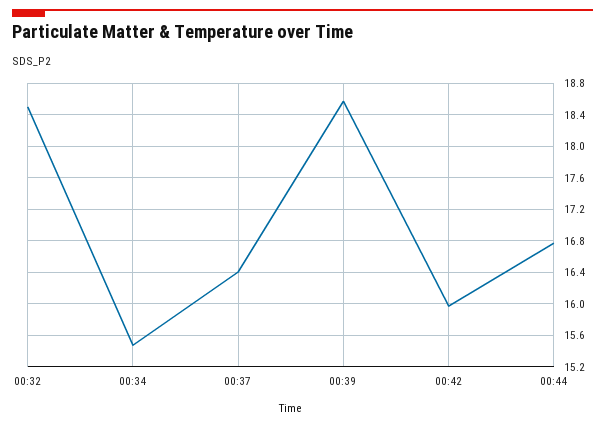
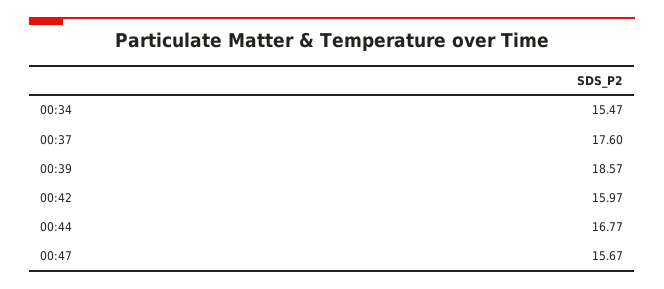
00:32: 18.5 -> none
00:37: 16.4 -> 17.6
00:47: none -> 15.67

